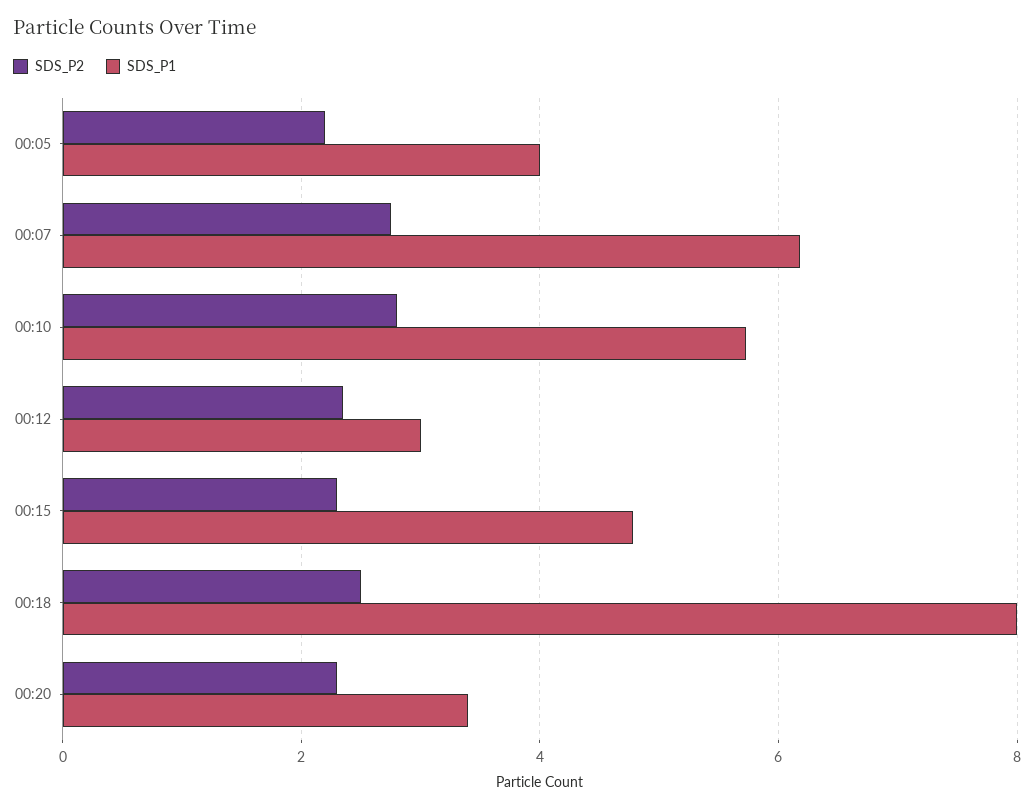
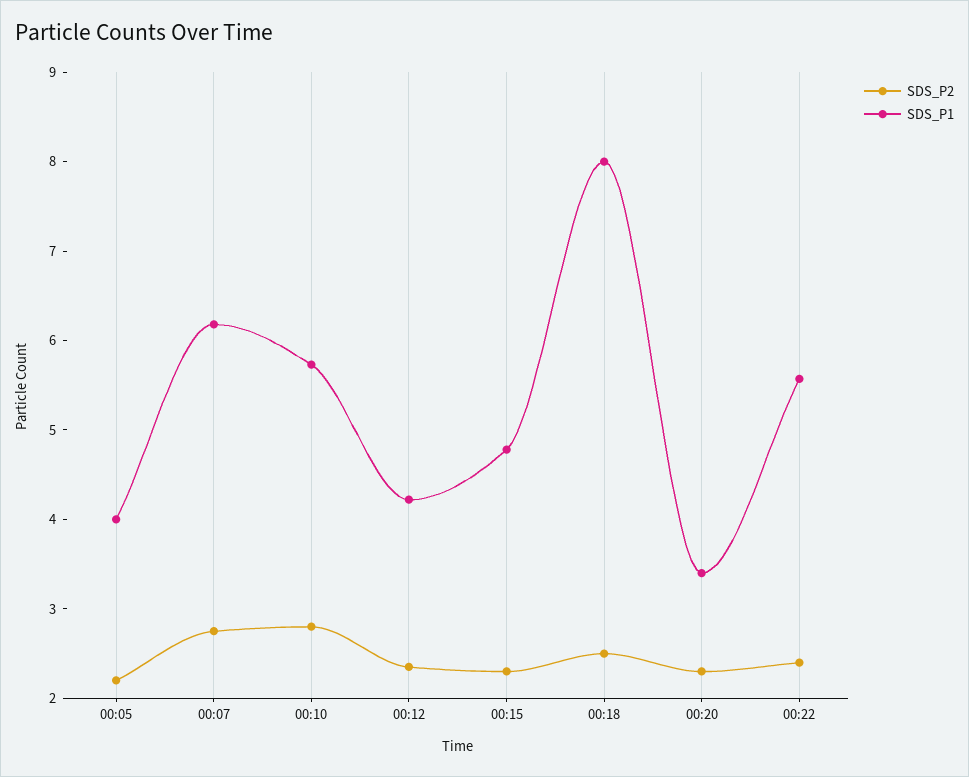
SDS_P1, 00:12: 3 -> 4.2
SDS_P2, 00:22: none -> 2.4
SDS_P1, 00:22: none -> 5.6

